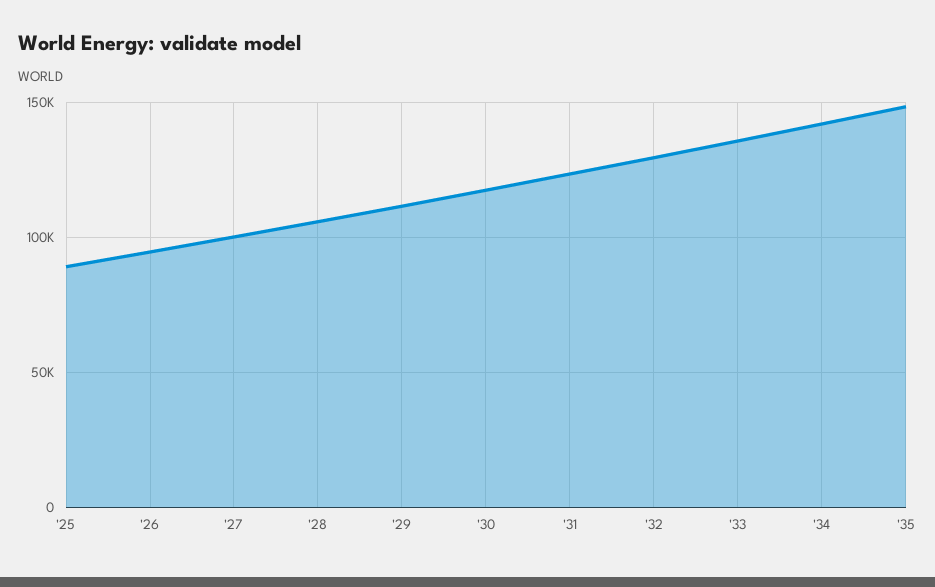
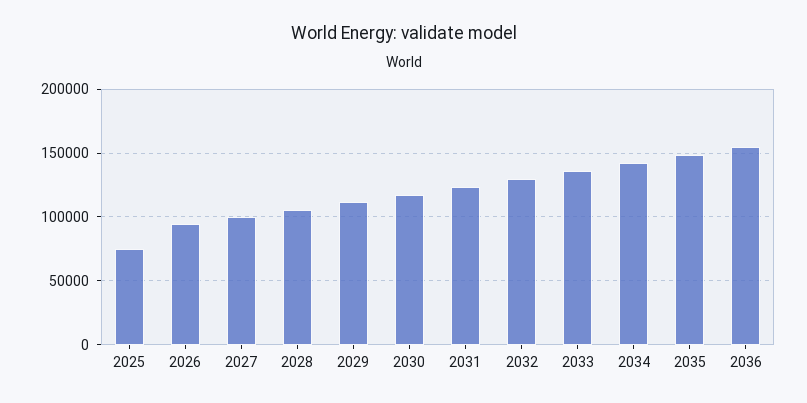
'25: 90000 -> 75000
2036: none -> 155000

